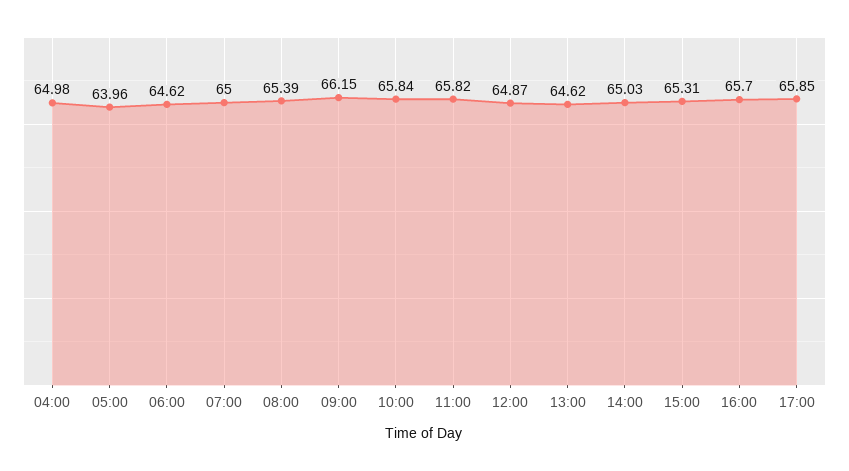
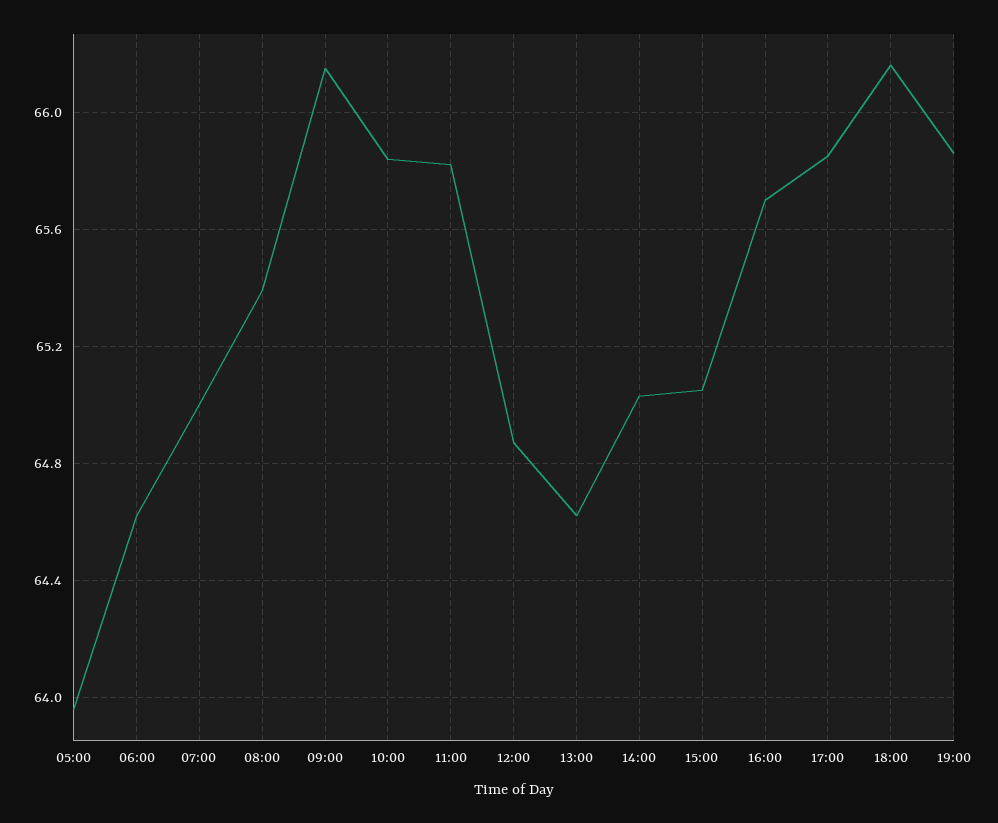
04:00: 64.98 -> none
15:00: 65.31 -> 65.05
18:00: none -> 66.15
19:00: none -> 65.85

